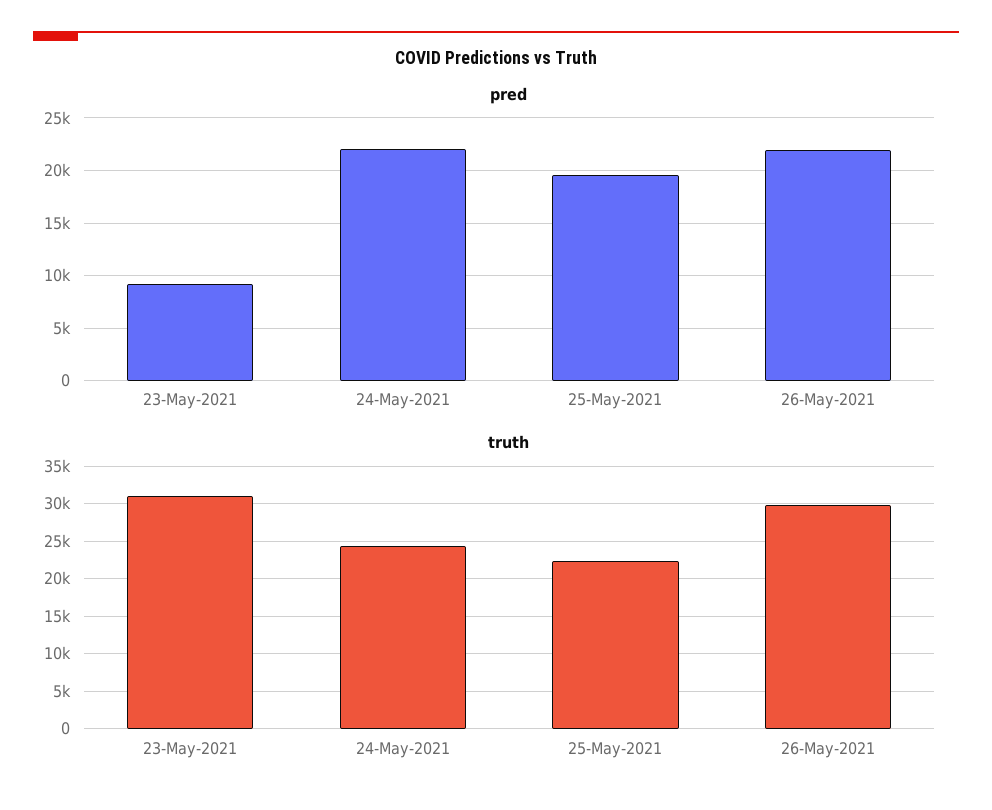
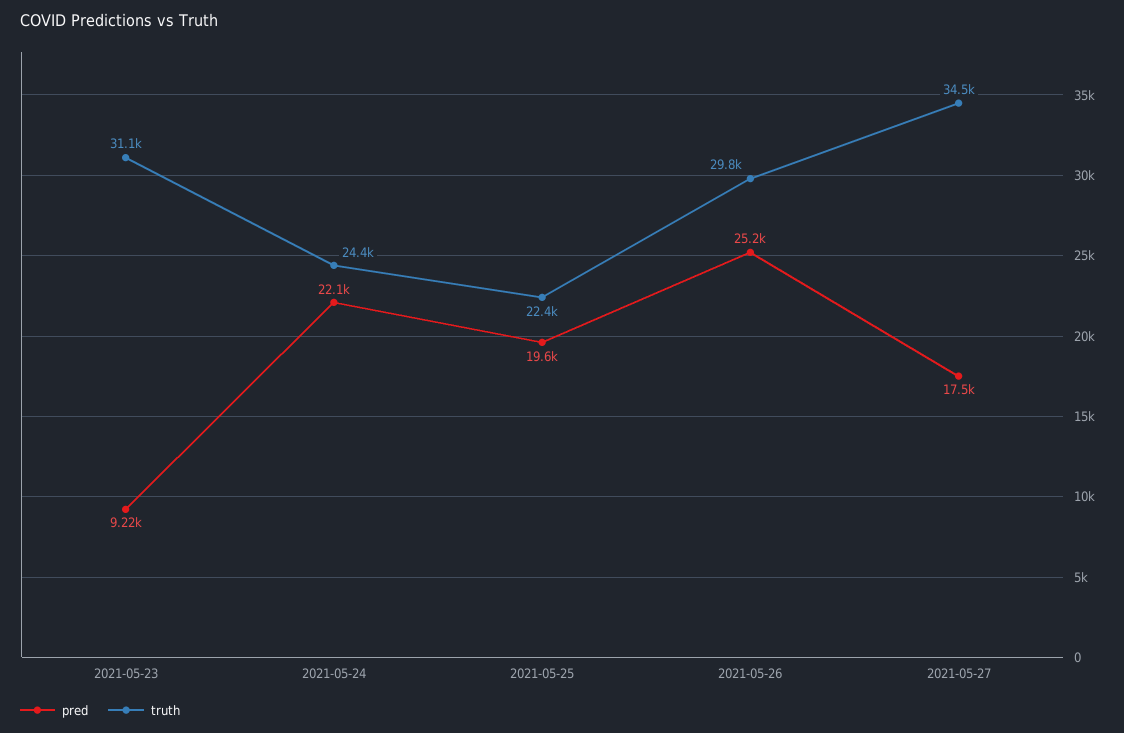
pred, 26-May-2021: 22000 -> 25200
pred, 2021-05-27: none -> 17500
truth, 2021-05-27: none -> 34500

